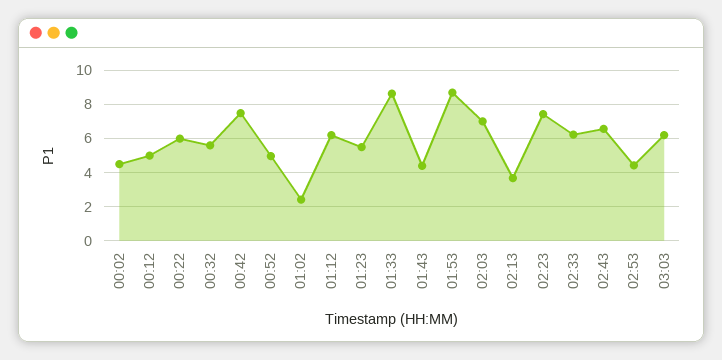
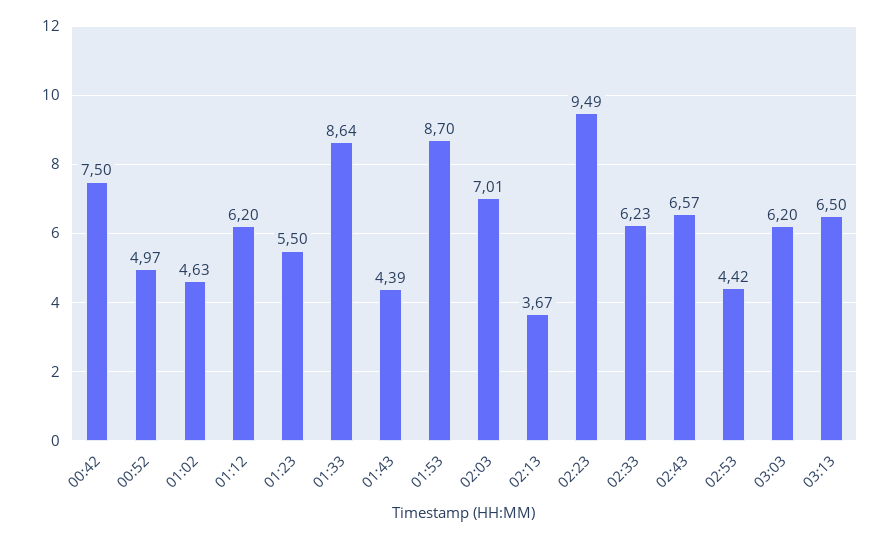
00:02: 4.5 -> none
00:12: 5 -> none
00:22: 6 -> none
00:32: 5.5 -> none
01:02: 2.5 -> 4.63
02:23: 7.5 -> 9.49
03:13: none -> 6.5

